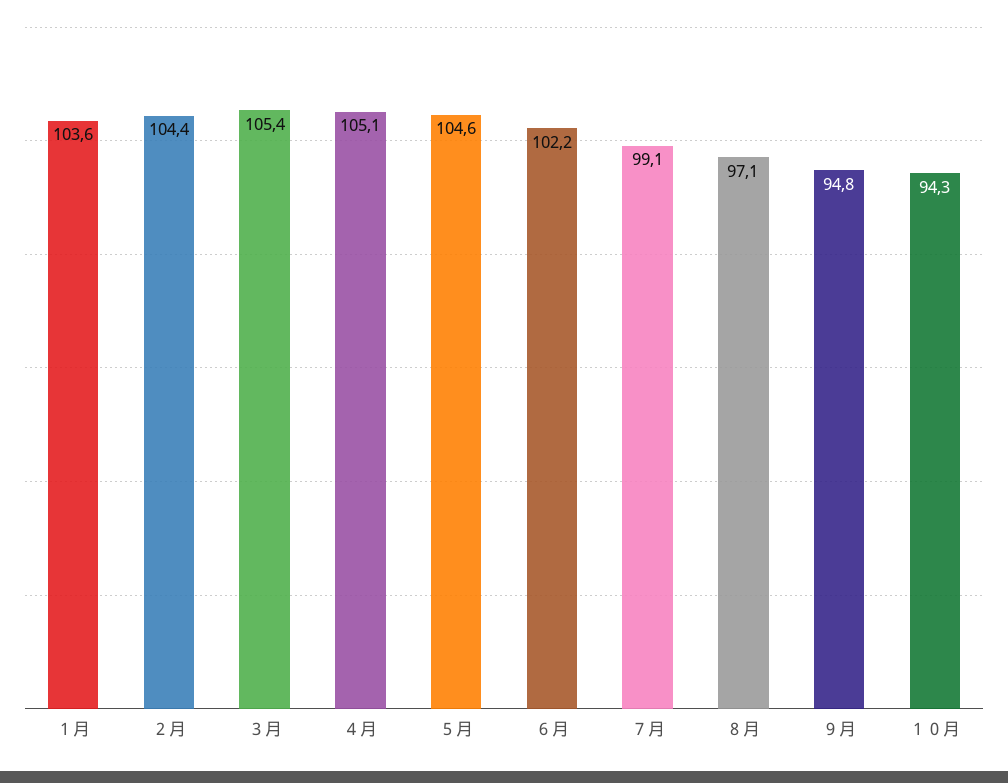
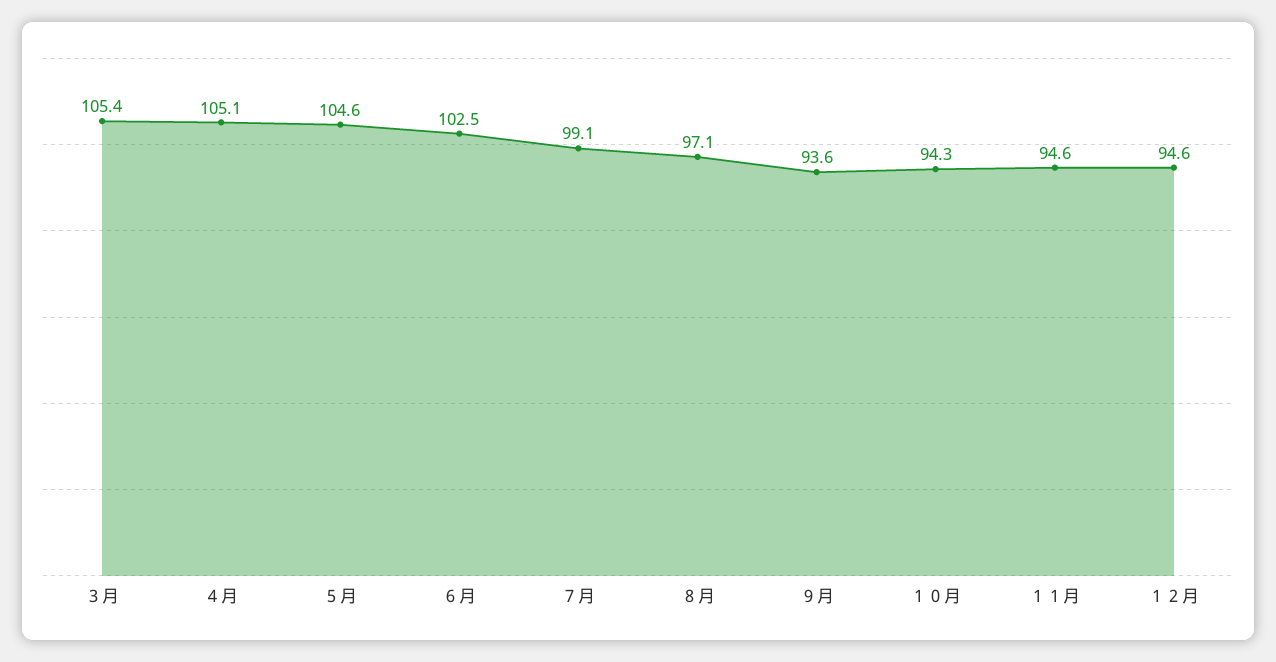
１月: 103.6 -> none
２月: 104.4 -> none
６月: 102.2 -> 102.5
９月: 94.8 -> 93.6
１１月: none -> 94.6
１２月: none -> 94.6

